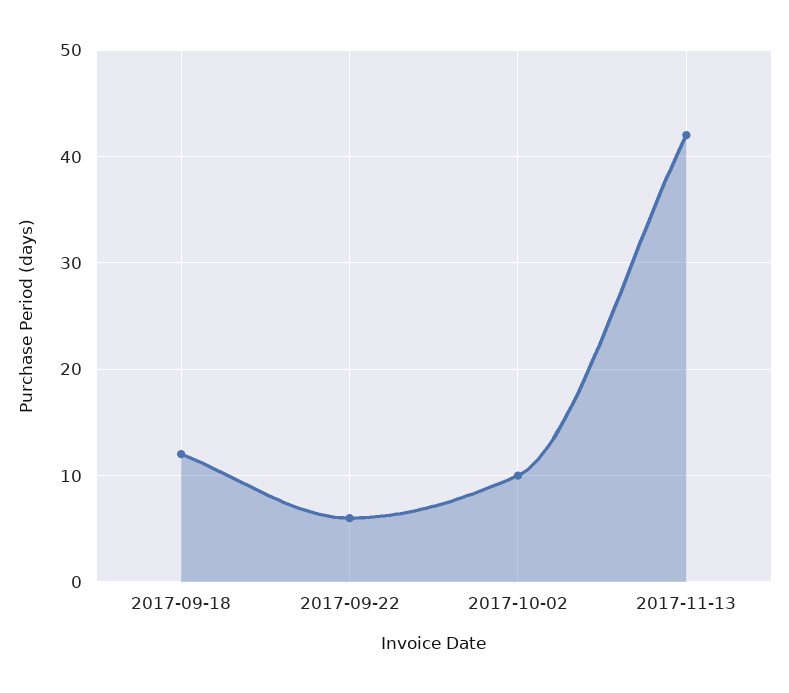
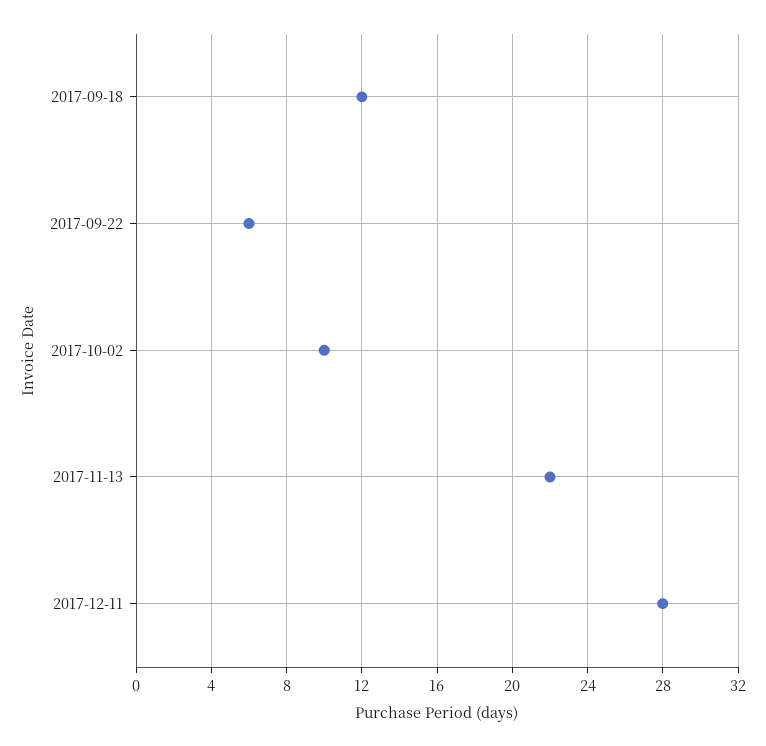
2017-11-13: 42 -> 22
2017-12-11: none -> 28

